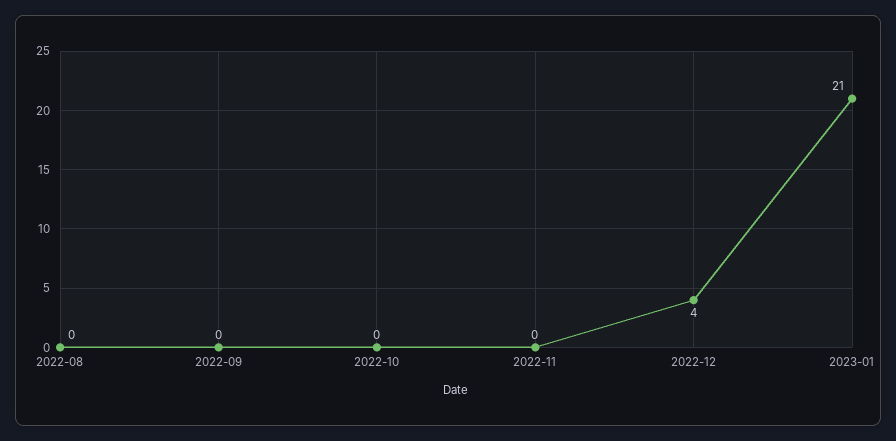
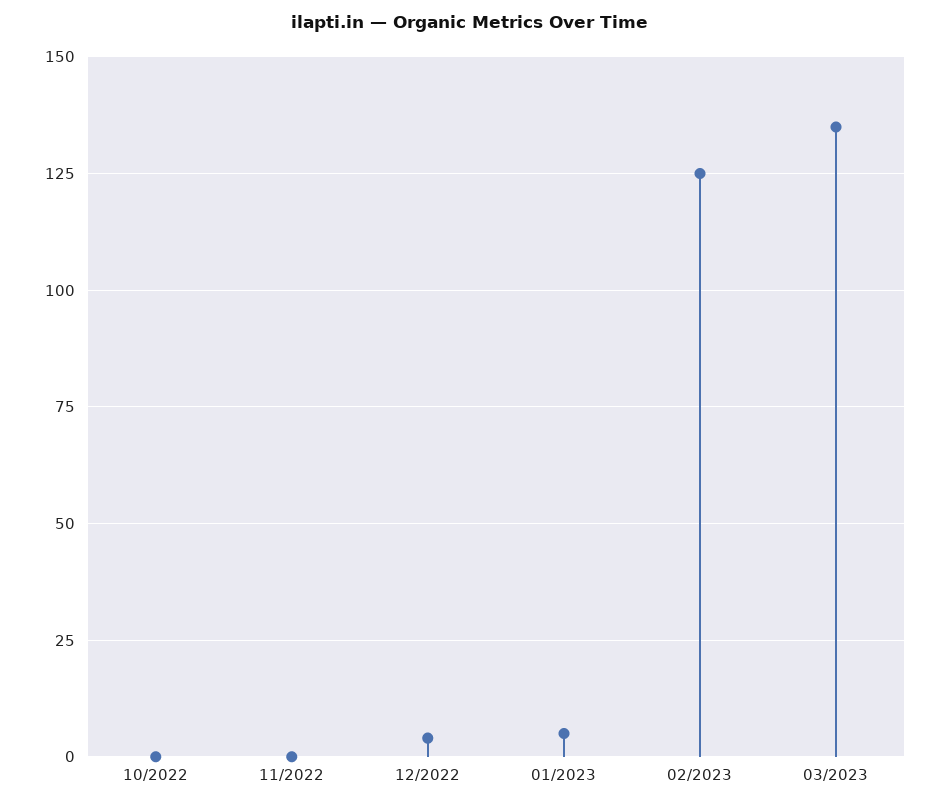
2022-08: 0 -> none
2022-09: 0 -> none
2023-01: 21 -> 5
02/2023: none -> 125
03/2023: none -> 135

